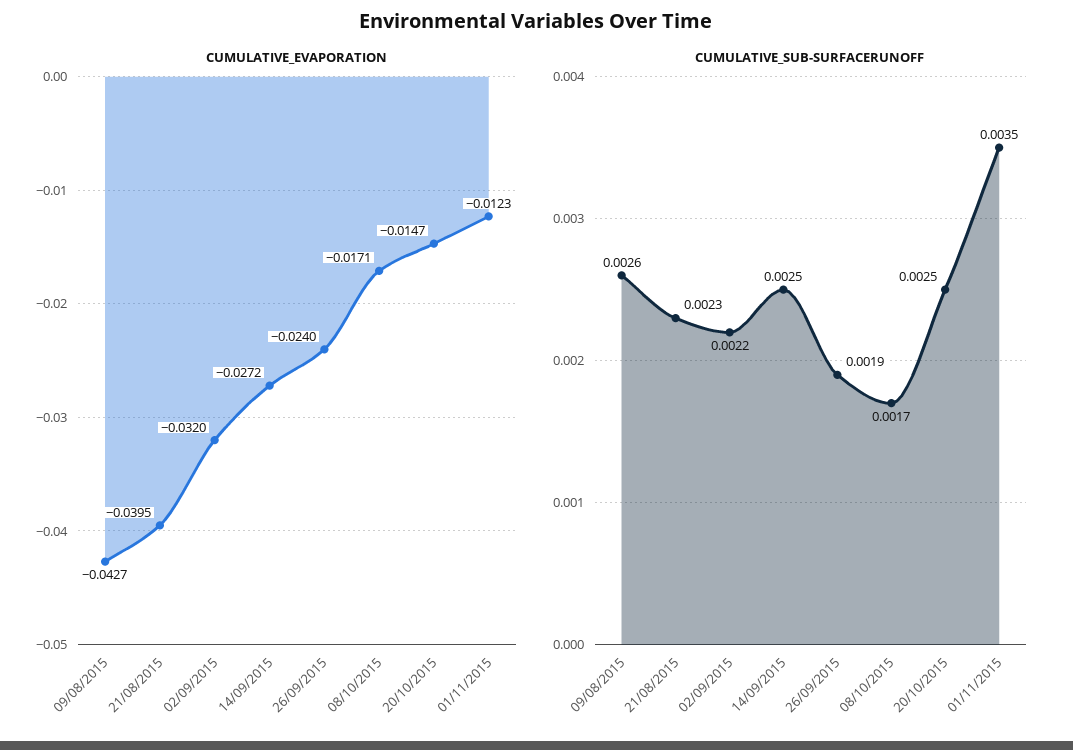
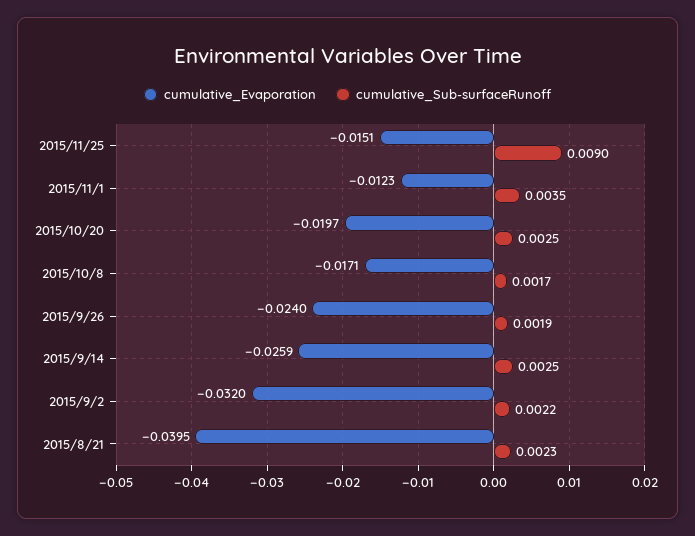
CUMULATIVE_EVAPORATION, 09/08/2015: -0.0427 -> none
CUMULATIVE_EVAPORATION, 14/09/2015: -0.0272 -> -0.0259
CUMULATIVE_EVAPORATION, 20/10/2015: -0.0147 -> -0.0197
CUMULATIVE_SUB-SURFACERUNOFF, 09/08/2015: 0.0026 -> none
CUMULATIVE_EVAPORATION, 2015/11/25: none -> -0.0151
CUMULATIVE_SUB-SURFACERUNOFF, 2015/11/25: none -> 0.009

